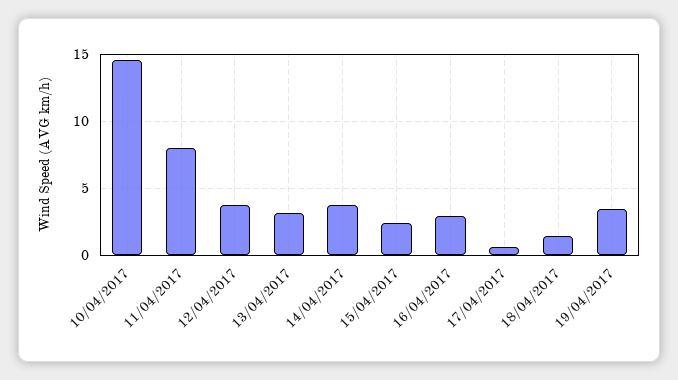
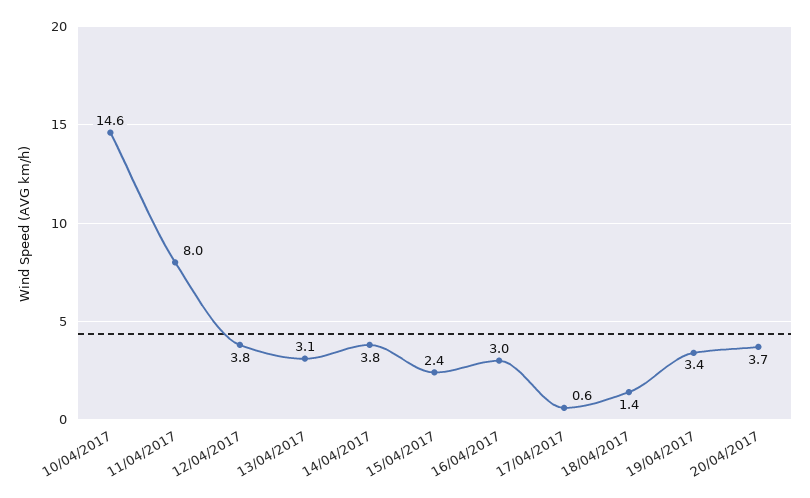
20/04/2017: none -> 3.7

